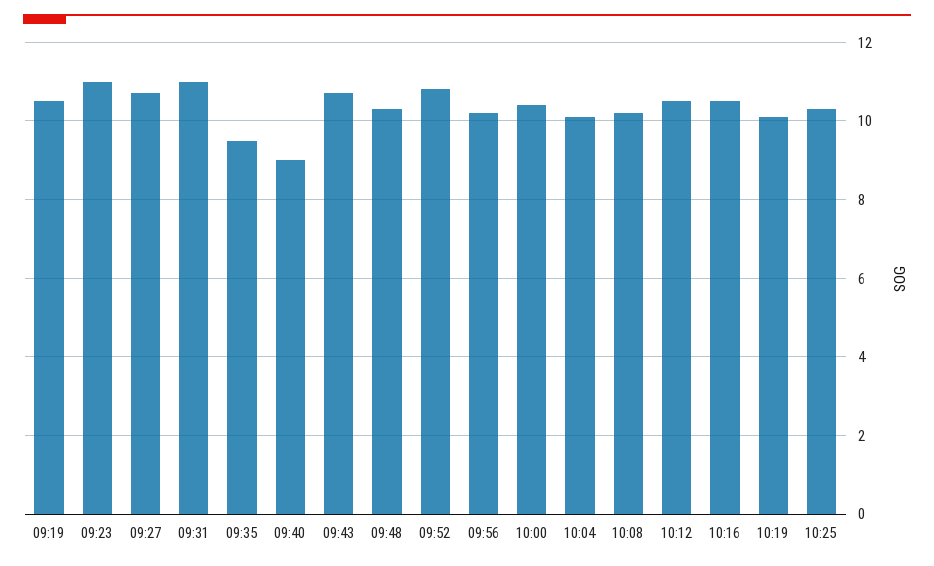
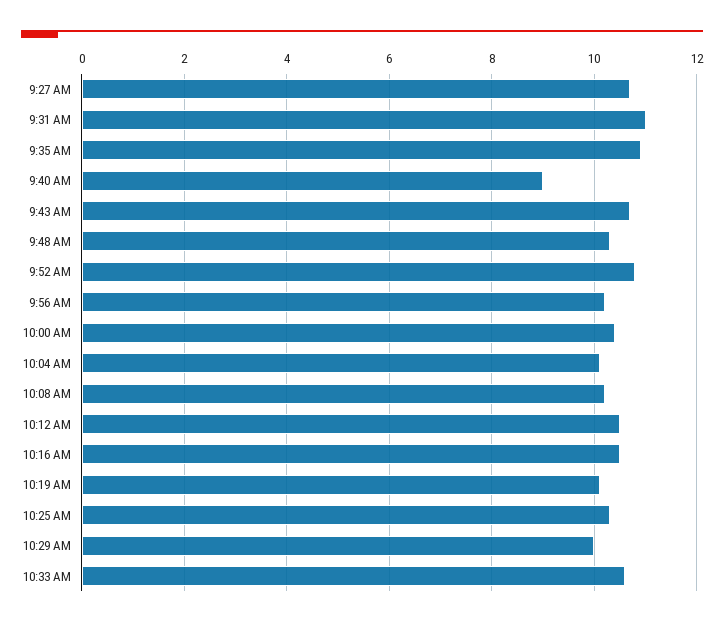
09:19: 10.5 -> none
09:23: 11 -> none
09:35: 9.5 -> 11
10:29 AM: none -> 10
10:33 AM: none -> 10.5

